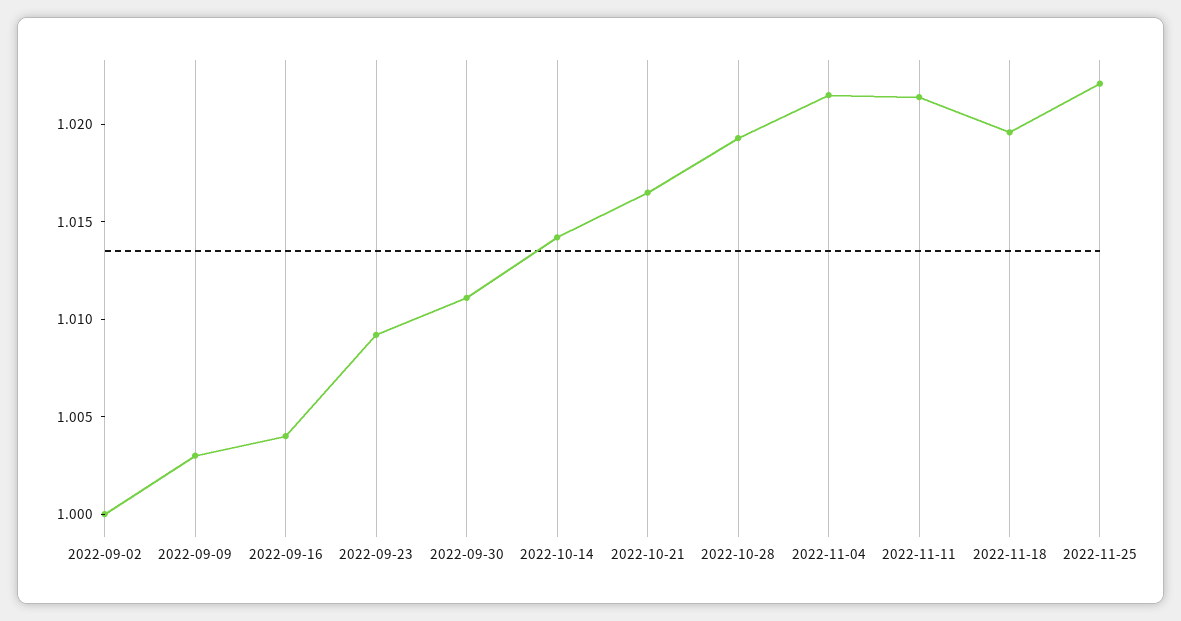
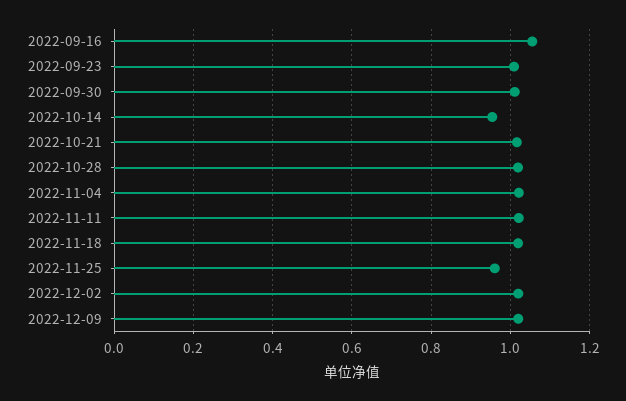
2022-09-02: 1 -> none
2022-09-09: 1.003 -> none
2022-09-16: 1.004 -> 1.06
2022-10-14: 1.014 -> 0.96
2022-11-25: 1.022 -> 0.96
2022-12-02: none -> 1.02
2022-12-09: none -> 1.02

